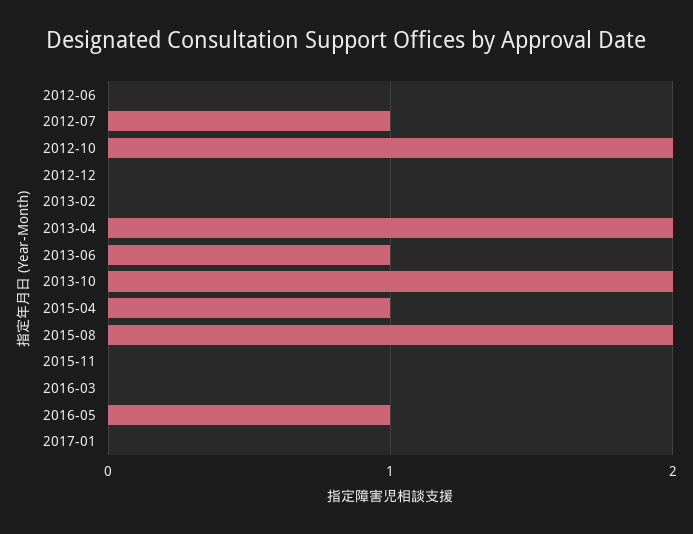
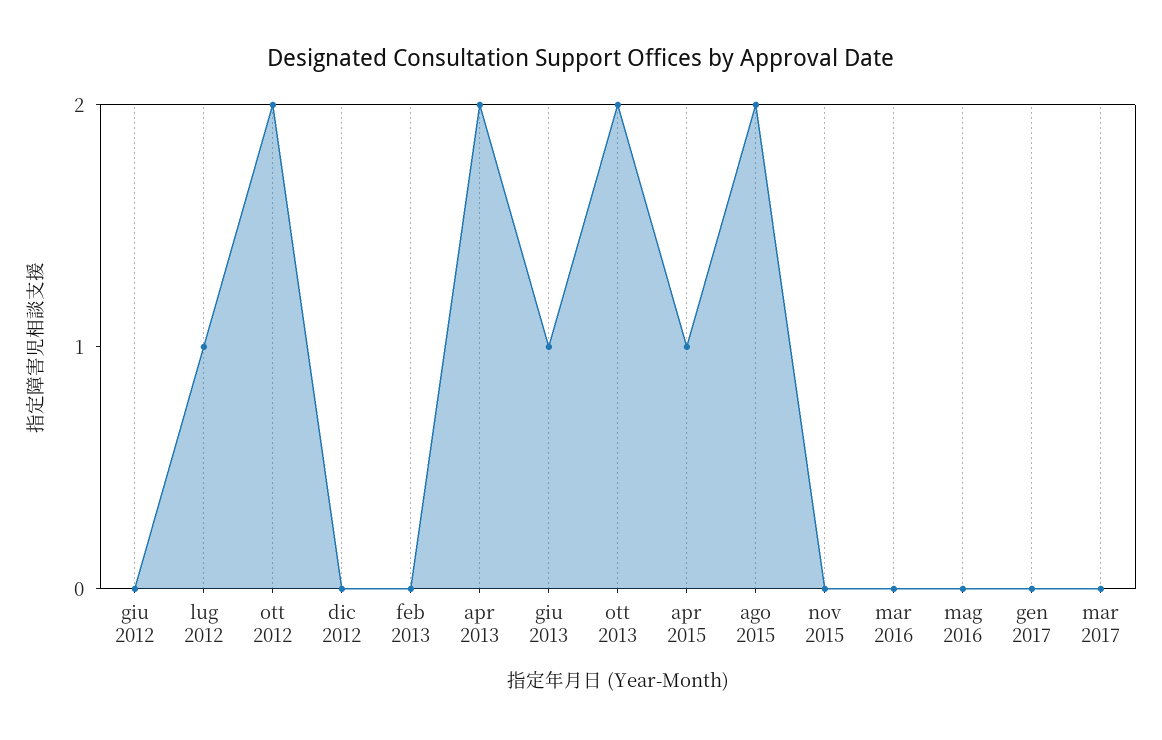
2016-05: 1 -> 0
mar 2017: none -> 0

